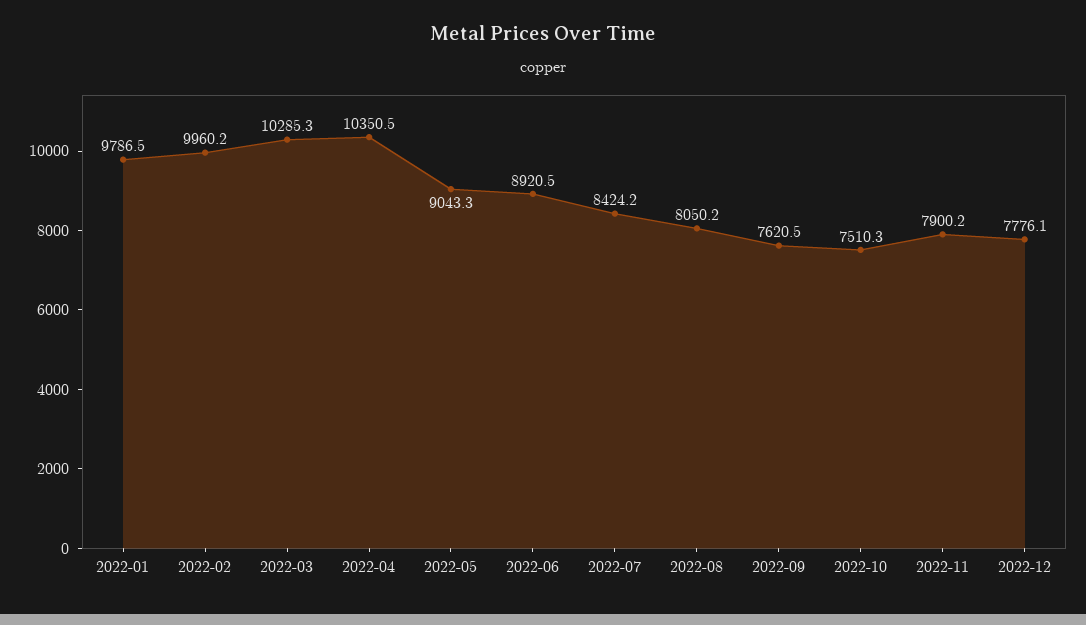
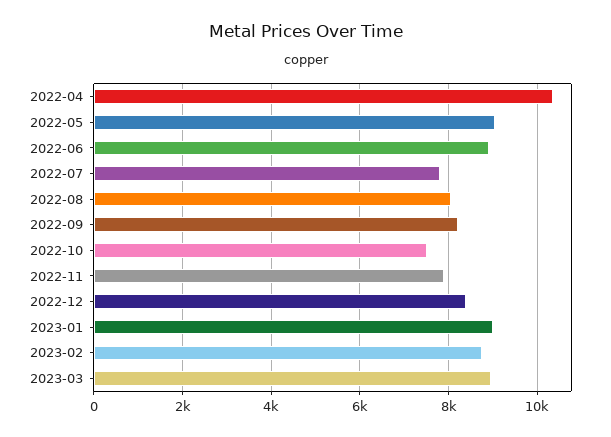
2022-01: 9786.5 -> none
2022-02: 9960.2 -> none
2022-03: 10285.3 -> none
2022-07: 8424.2 -> 7800
2022-09: 7620.5 -> 8200
2022-12: 7776.1 -> 8400
2023-01: none -> 9000
2023-02: none -> 8800
2023-03: none -> 9000

